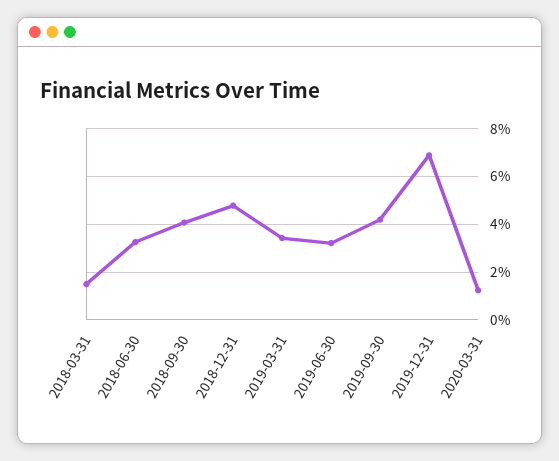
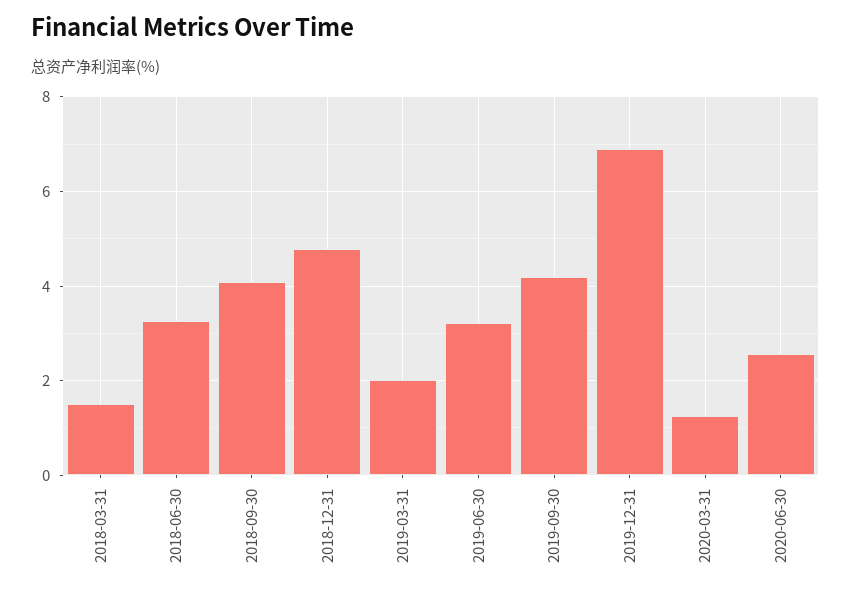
2019-03-31: 3.5 -> 2
2020-06-30: none -> 2.6

